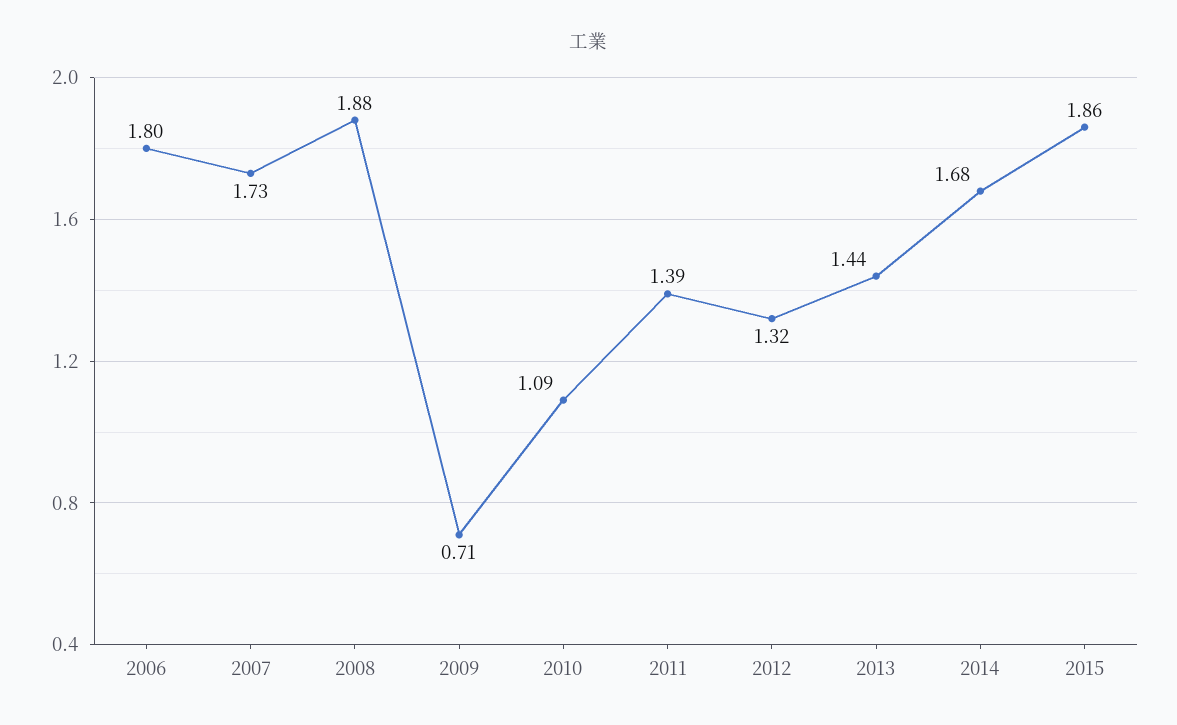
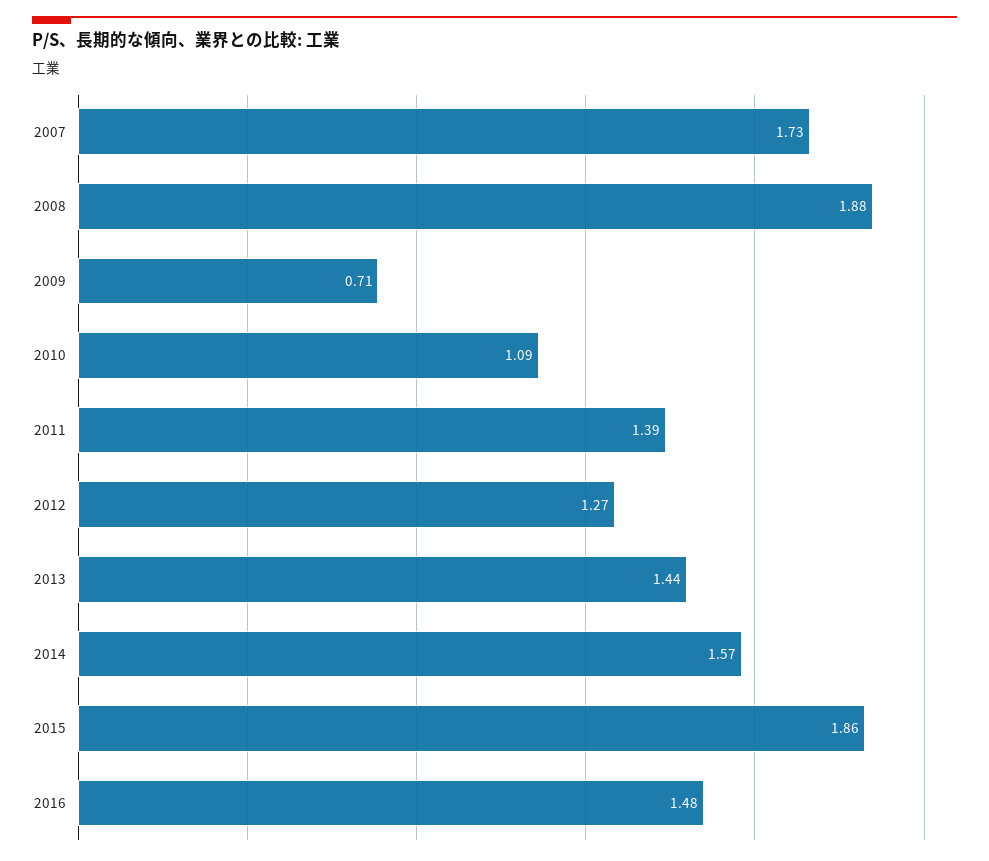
2006: 1.8 -> none
2012: 1.32 -> 1.27
2014: 1.68 -> 1.57
2016: none -> 1.48

